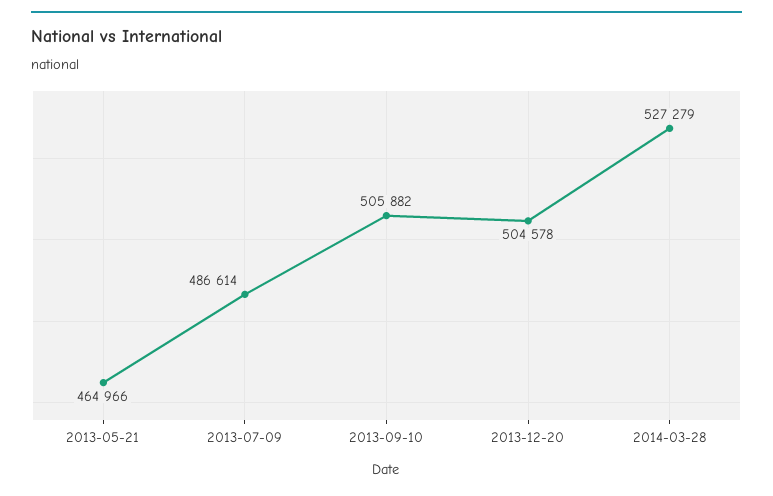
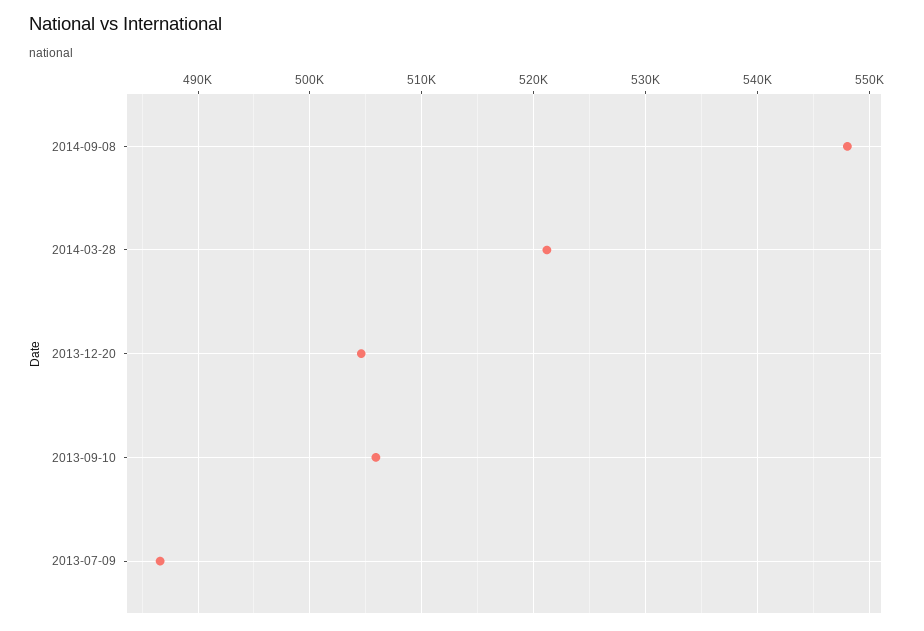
2013-05-21: 464966 -> none
2014-03-28: 527279 -> 521000
2014-09-08: none -> 548000

